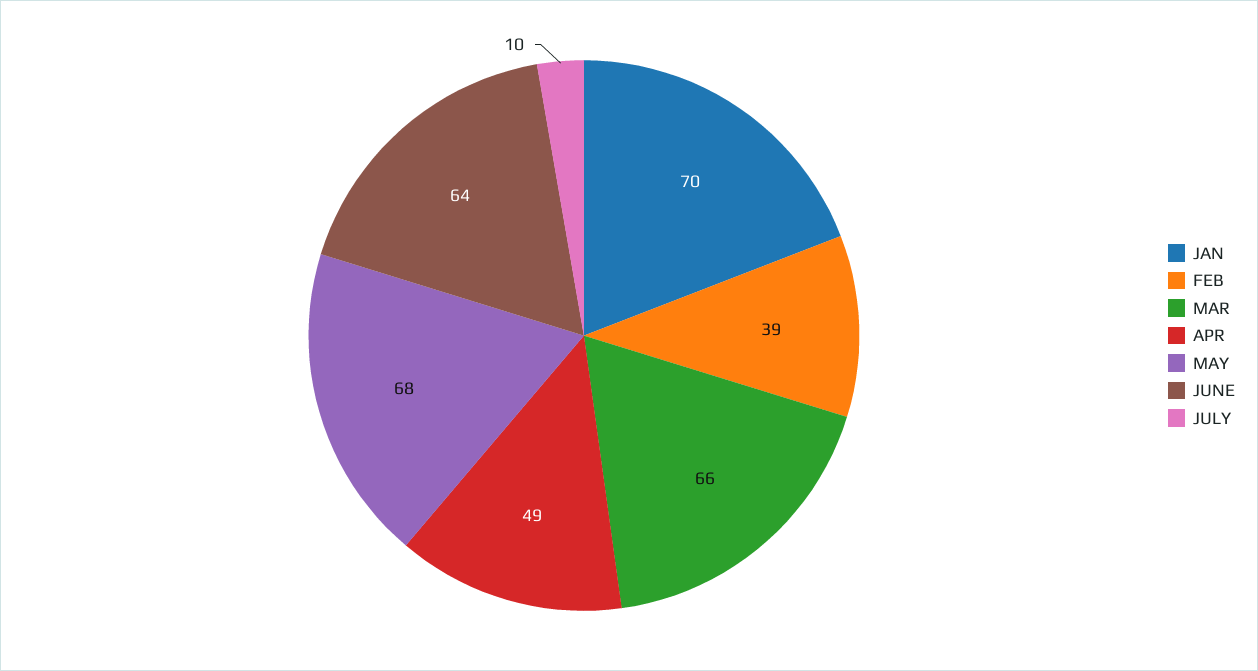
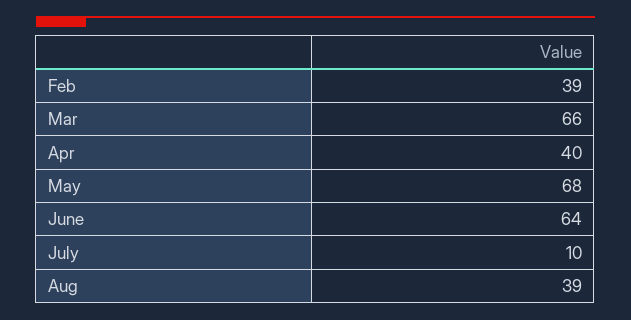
JAN: 70 -> none
APR: 49 -> 40
Aug: none -> 39

